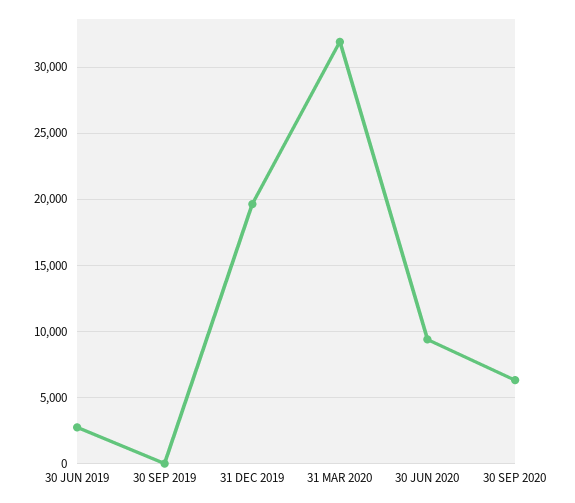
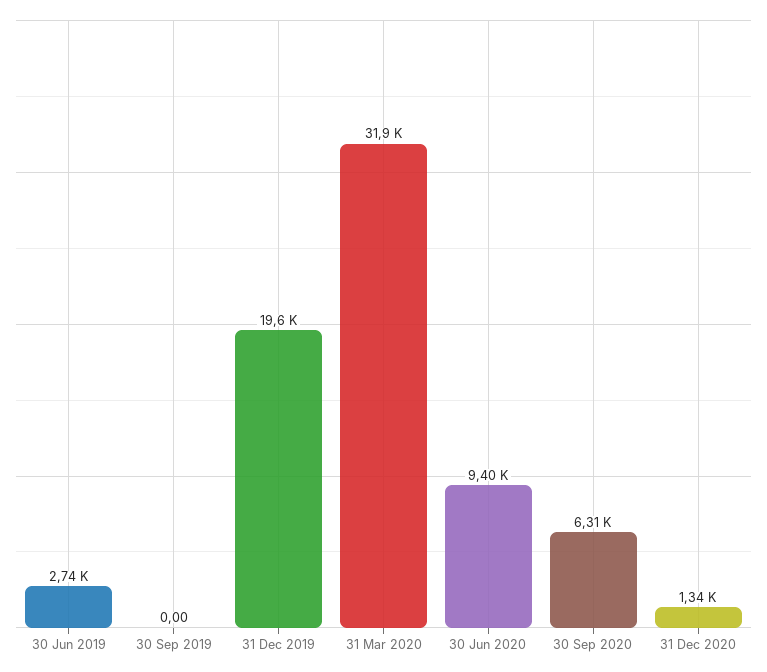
31 Dec 2020: none -> 1340

